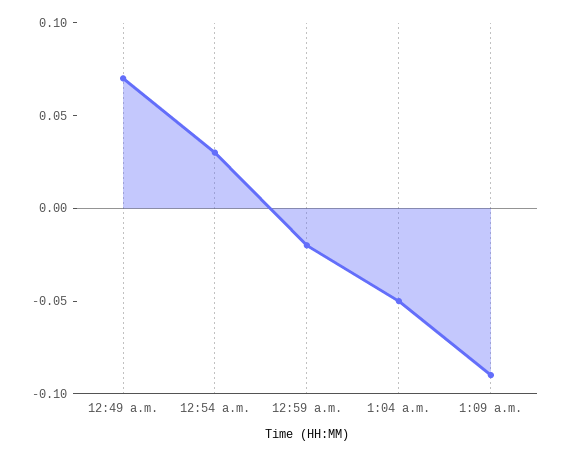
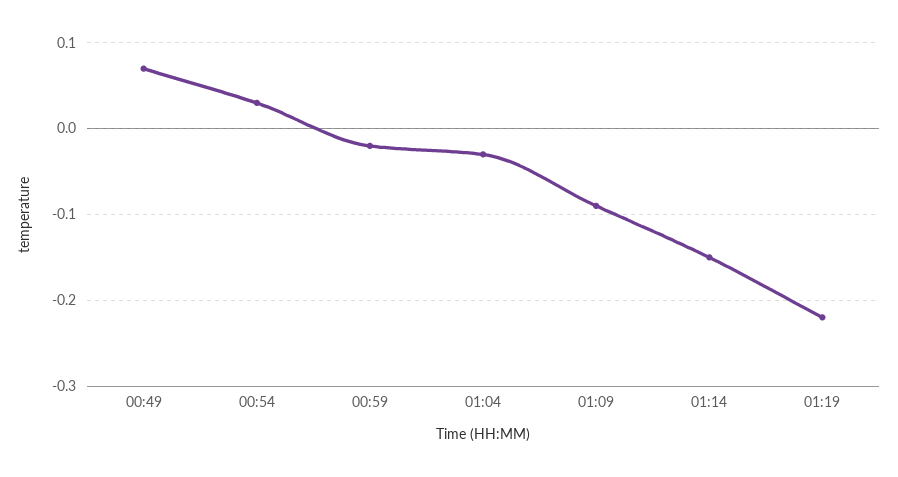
1:04 a.m.: -0.05 -> -0.03
01:14: none -> -0.15
01:19: none -> -0.22

